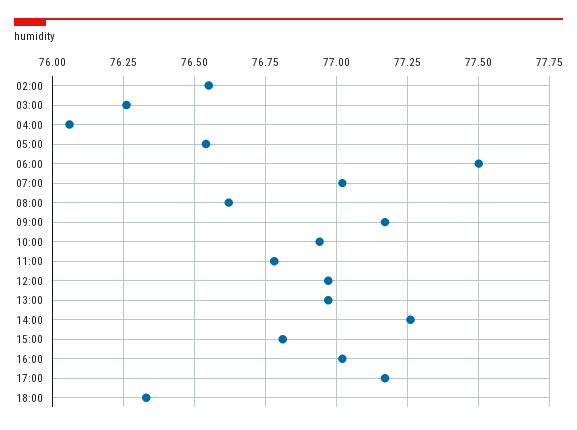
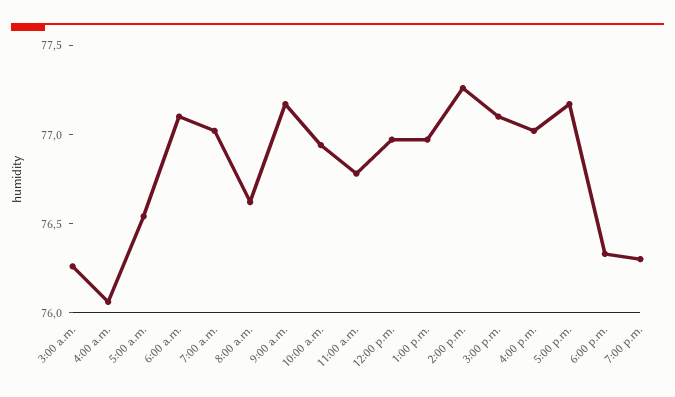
02:00: 76.55 -> none
06:00: 77.5 -> 77.1
15:00: 76.8 -> 77.1
7:00 p.m.: none -> 76.3

